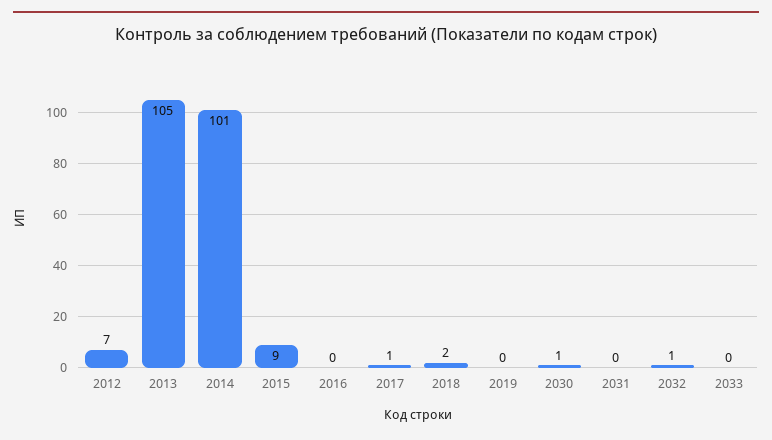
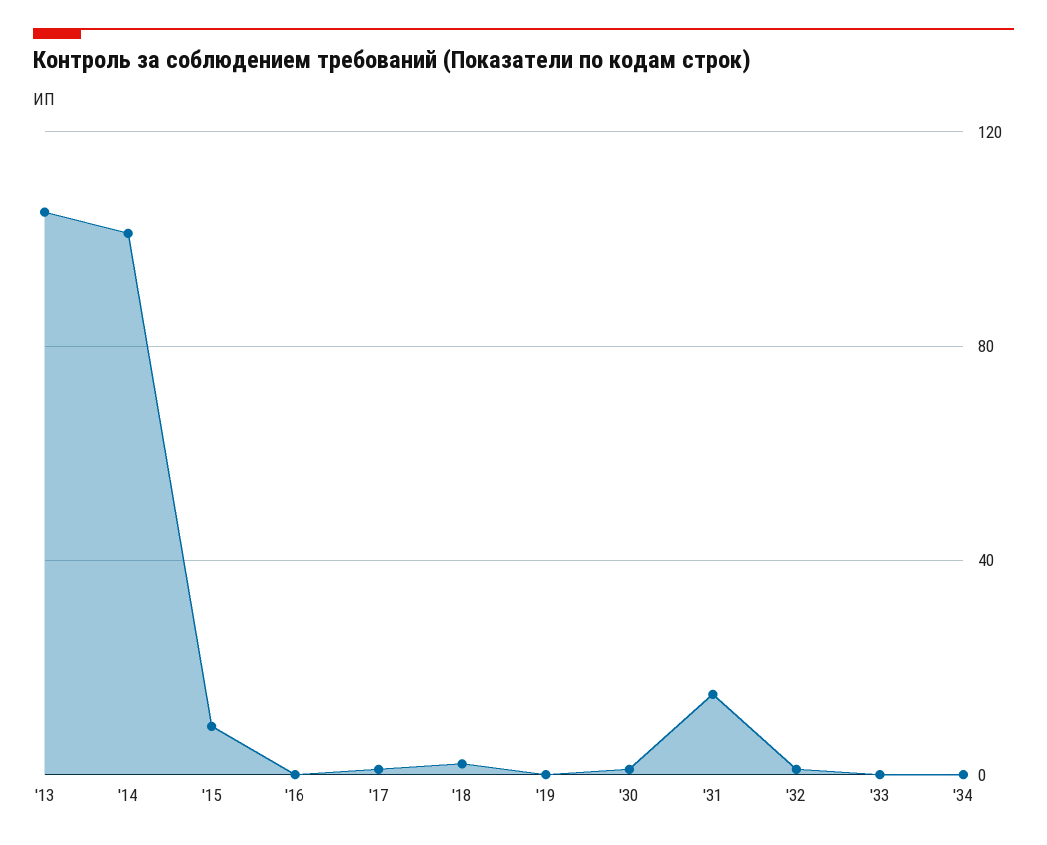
2012: 7 -> none
2031: 0 -> 15
'34: none -> 0

